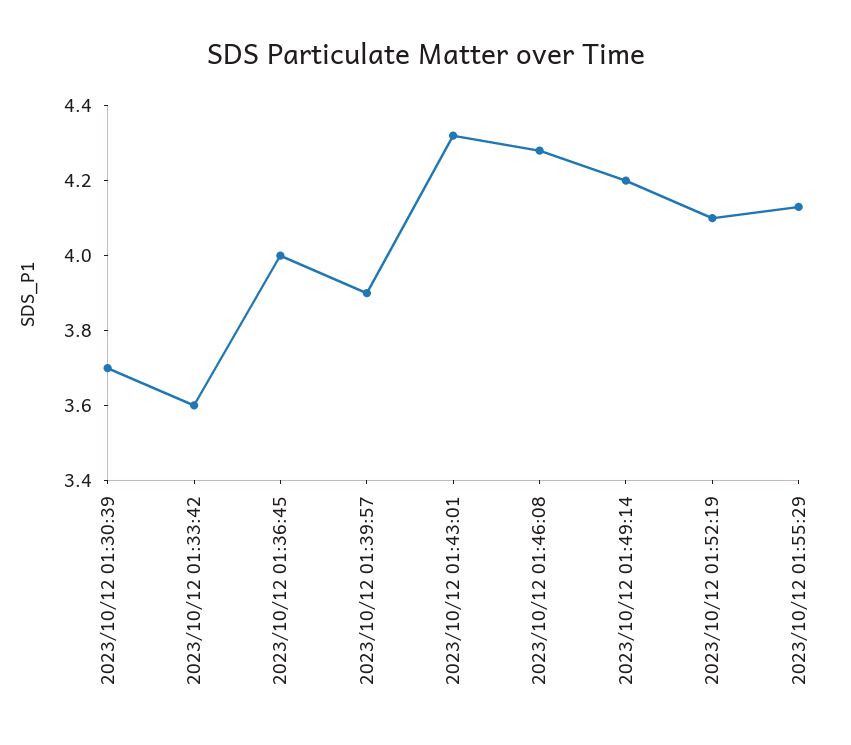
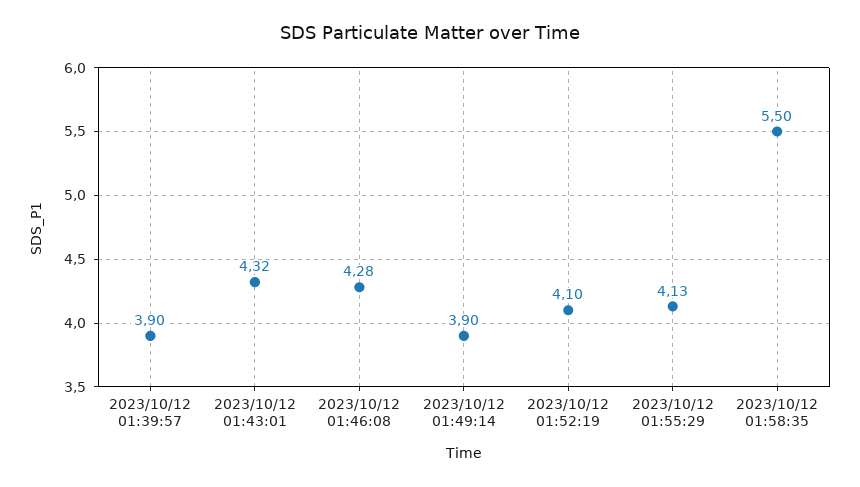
2023/10/12 01:30:39: 3.7 -> none
2023/10/12 01:33:42: 3.6 -> none
2023/10/12 01:36:45: 4 -> none
2023/10/12 01:49:14: 4.2 -> 3.9
2023/10/12 01:58:35: none -> 5.5

